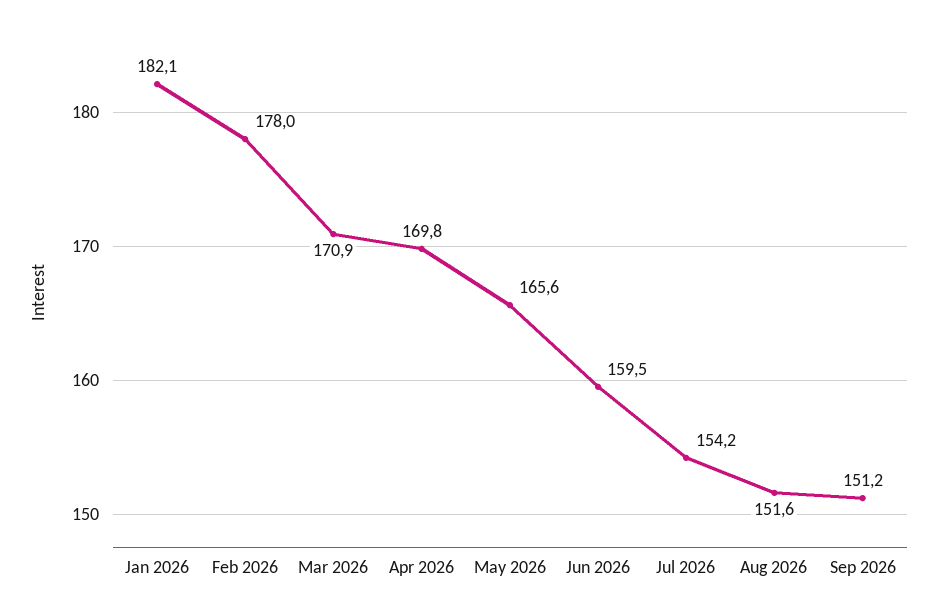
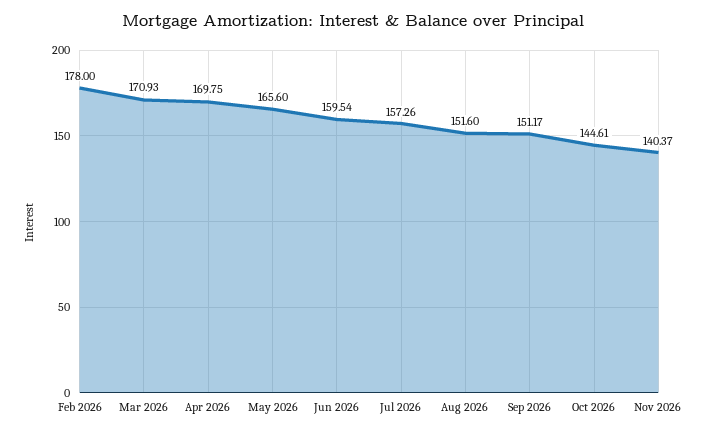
Jan 2026: 182.1 -> none
Jul 2026: 154.2 -> 157.26
Oct 2026: none -> 144.61
Nov 2026: none -> 140.37

